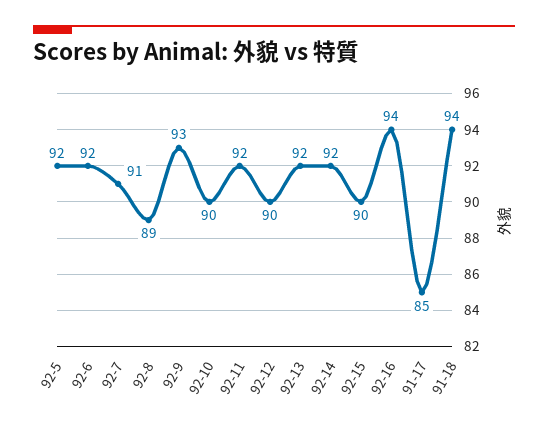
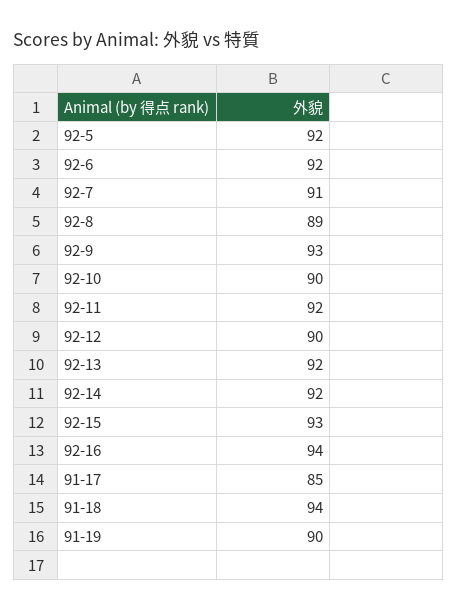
92-15: 90 -> 93
91-19: none -> 90

